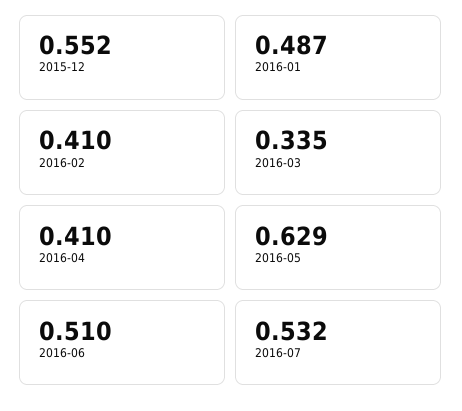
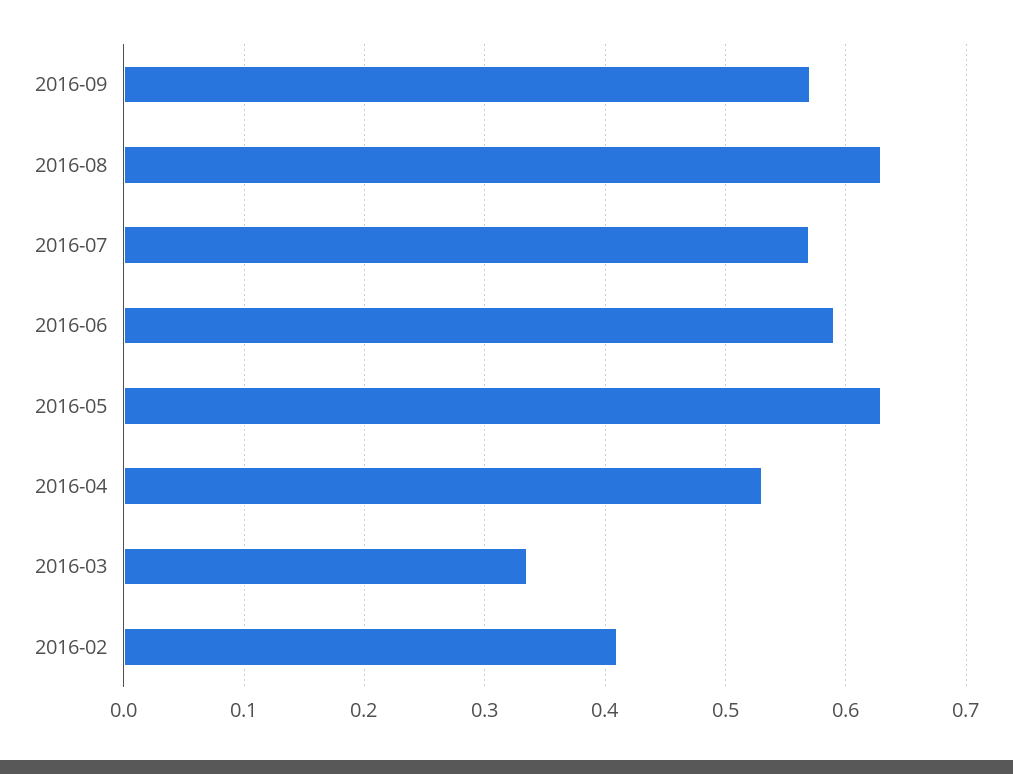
2015-12: 0.552 -> none
2016-01: 0.487 -> none
2016-04: 0.41 -> 0.53
2016-06: 0.51 -> 0.59
2016-07: 0.532 -> 0.57
2016-09: none -> 0.57
2016-08: none -> 0.63

